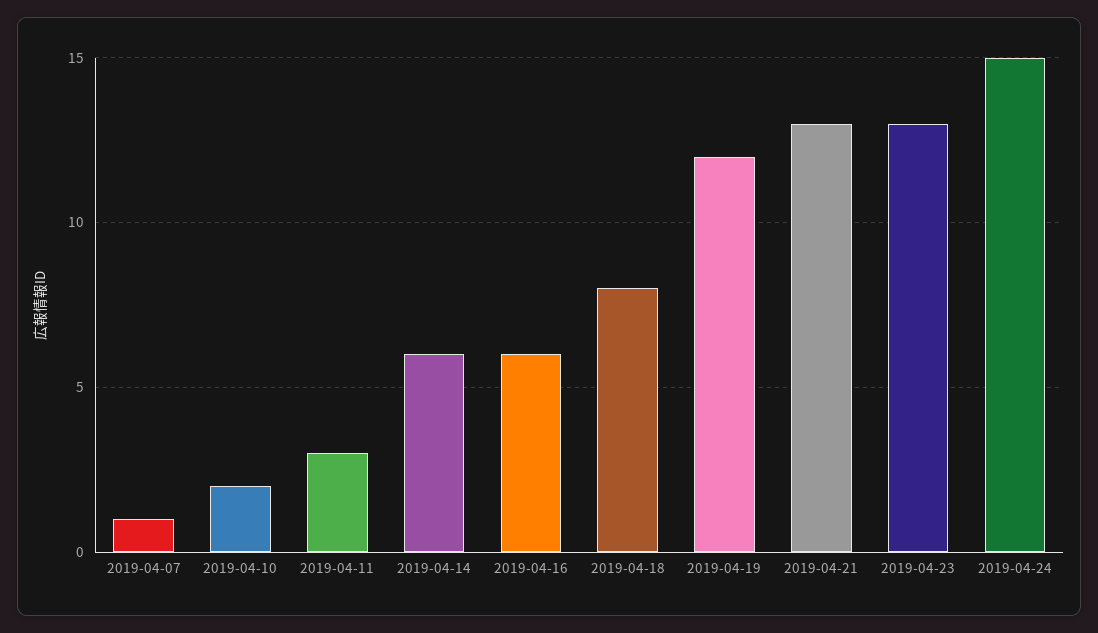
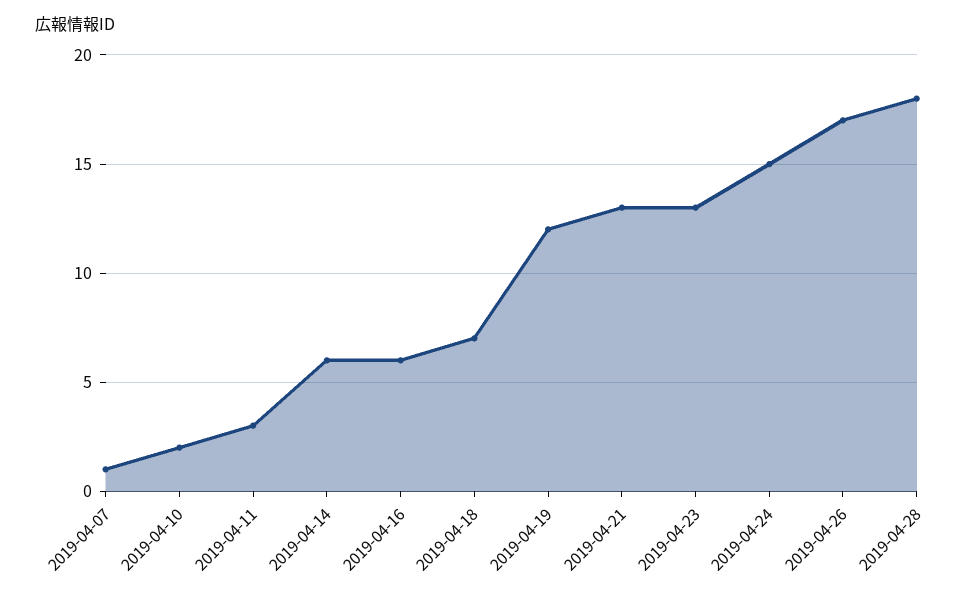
2019-04-18: 8 -> 7
2019-04-26: none -> 17
2019-04-28: none -> 18

